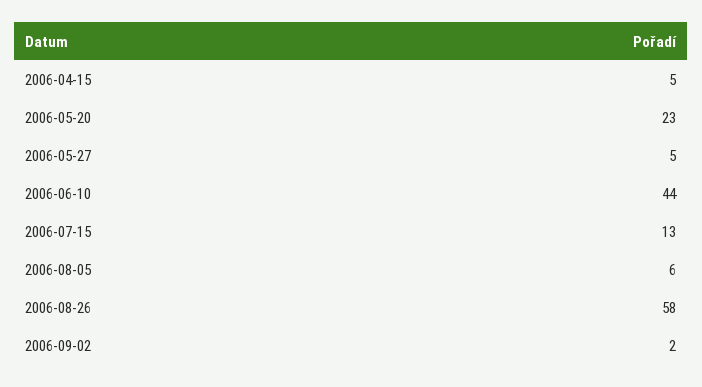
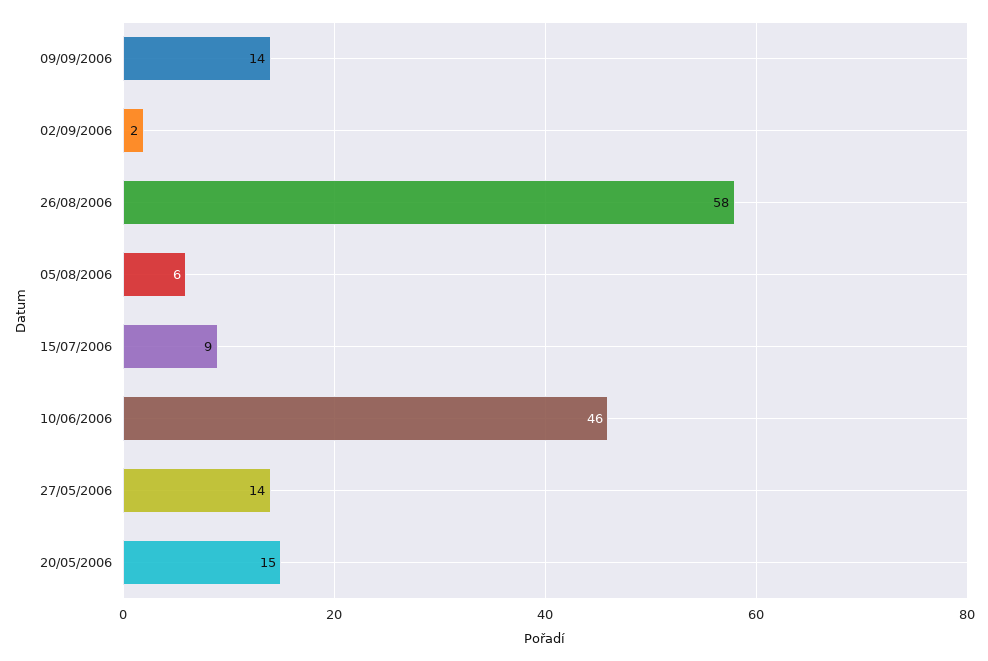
2006-04-15: 5 -> none
2006-05-20: 23 -> 15
2006-05-27: 5 -> 14
2006-06-10: 44 -> 46
2006-07-15: 13 -> 9
09/09/2006: none -> 14

